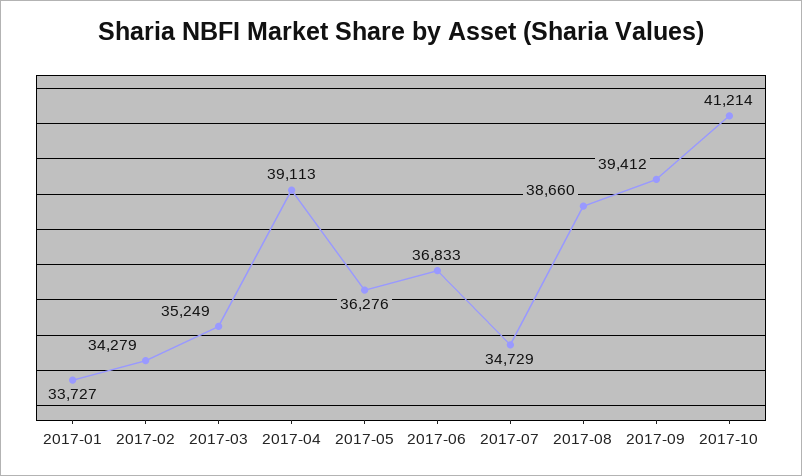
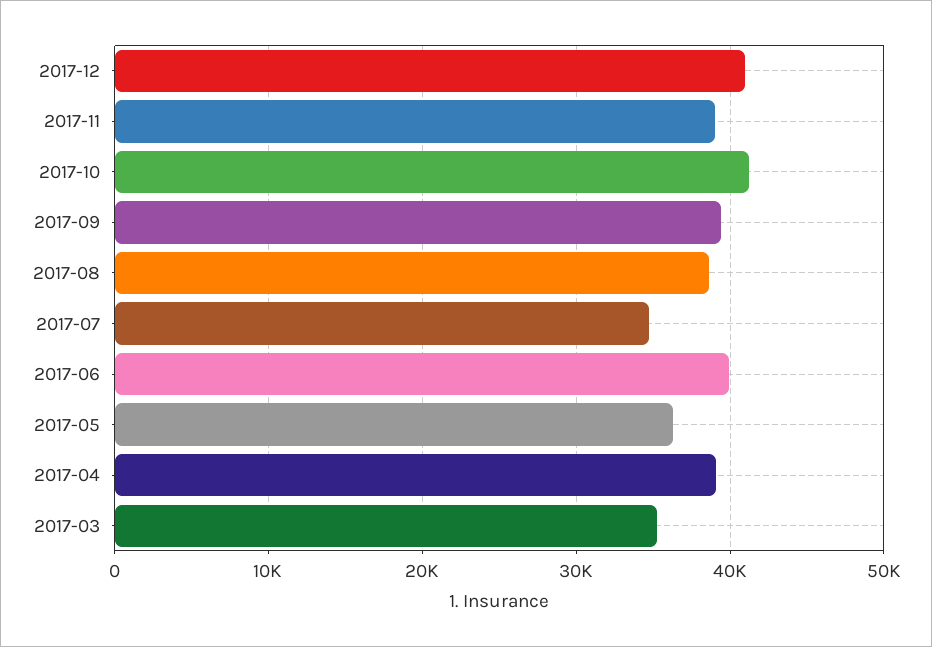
2017-01: 33727 -> none
2017-02: 34279 -> none
2017-06: 36833 -> 40000
2017-12: none -> 41000
2017-11: none -> 39000

